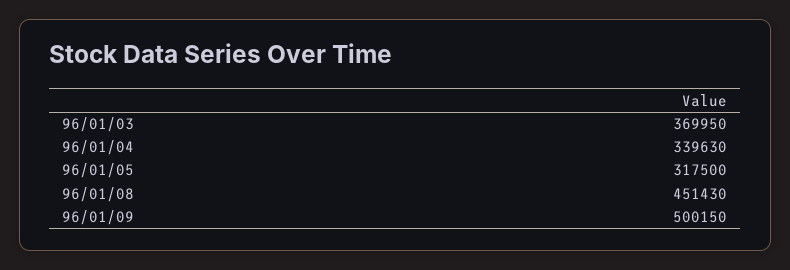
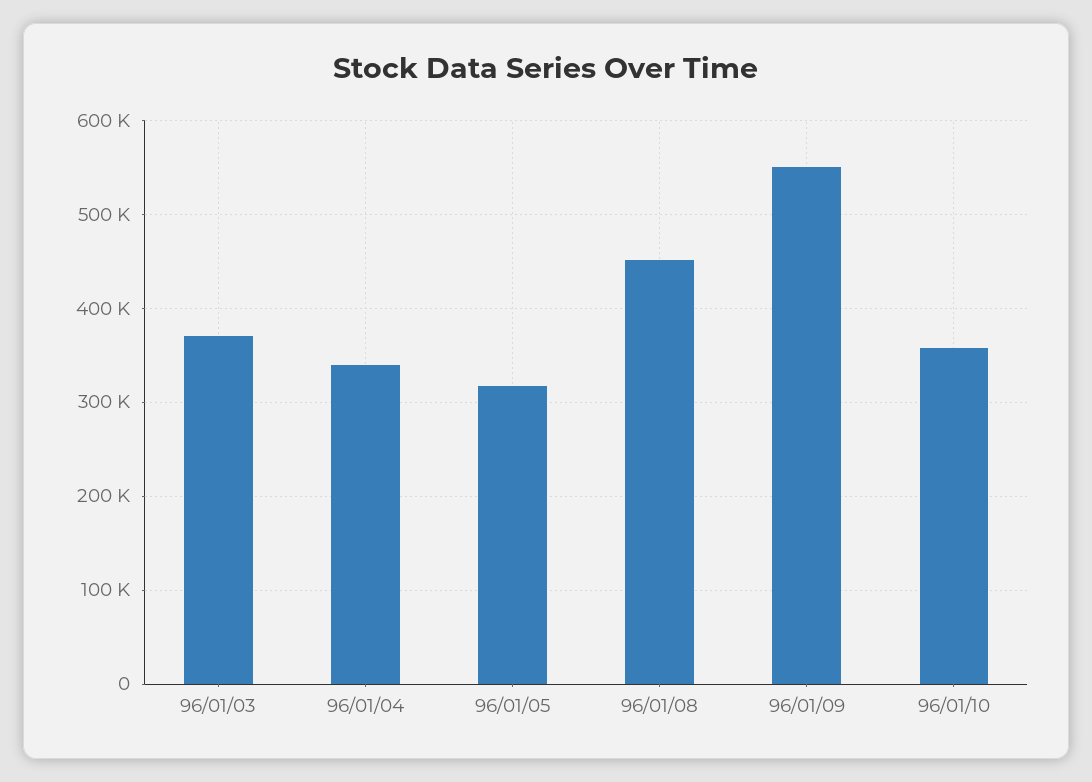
96/01/09: 500150 -> 550000
96/01/10: none -> 360000

